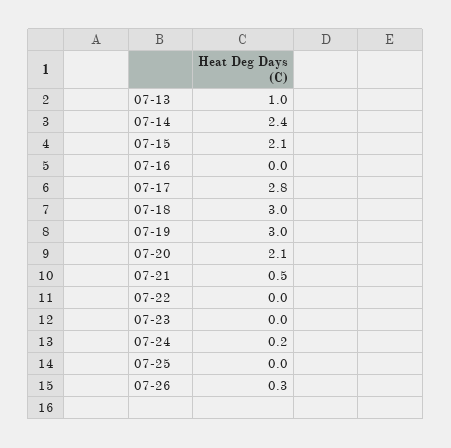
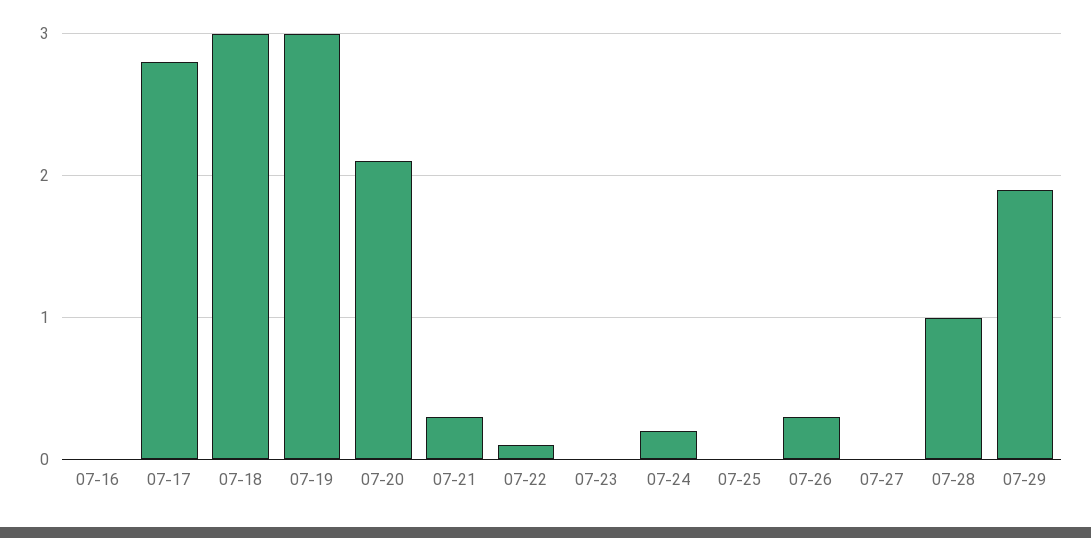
07-13: 1 -> none
07-14: 2.4 -> none
07-15: 2.1 -> none
07-21: 0.5 -> 0.3
07-22: 0 -> 0.1
07-27: none -> 0
07-28: none -> 1
07-29: none -> 1.9

